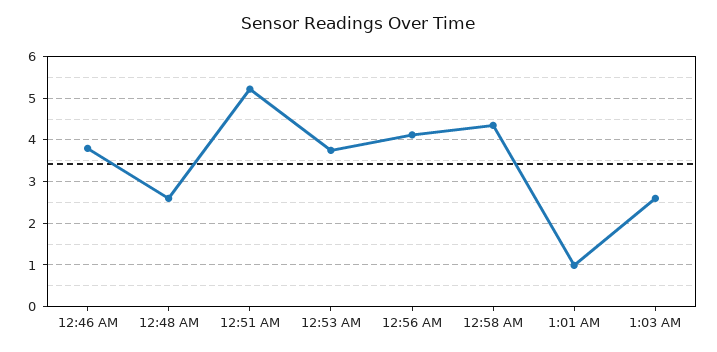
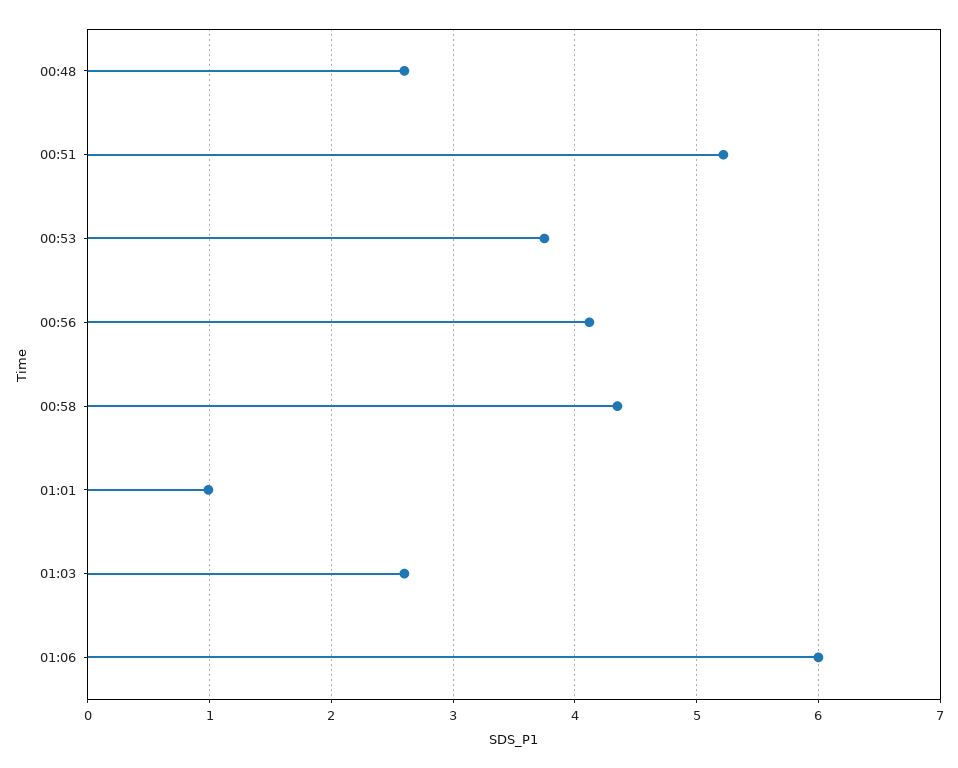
12:46 AM: 3.8 -> none
01:06: none -> 6

